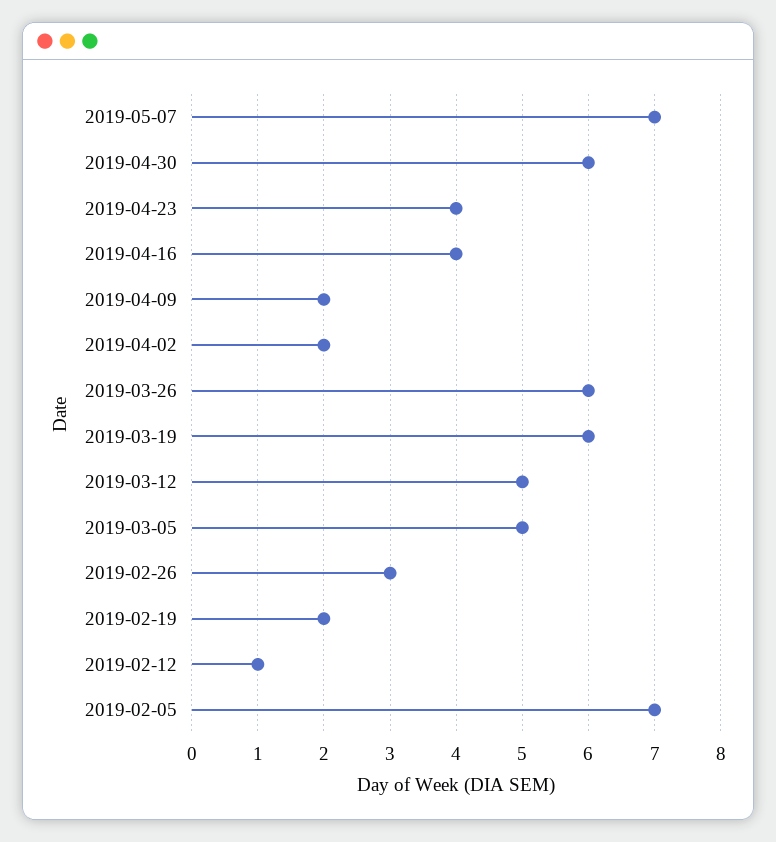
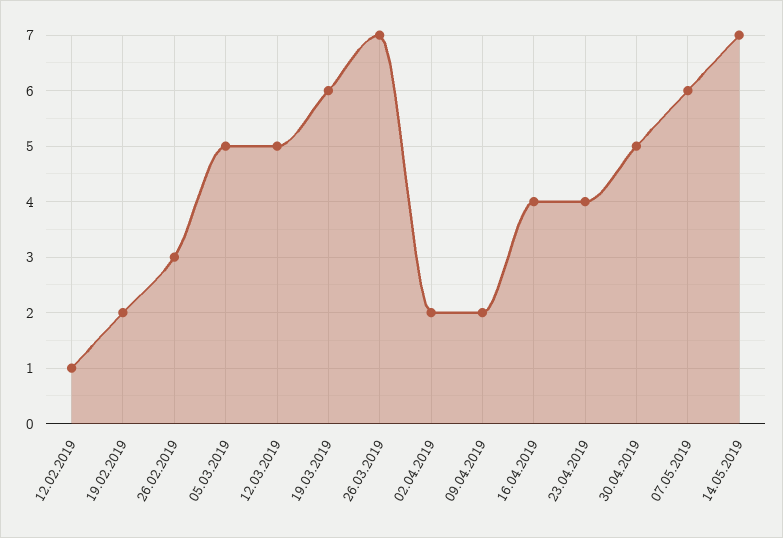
2019-05-07: 7 -> 6
2019-04-30: 6 -> 5
2019-03-26: 6 -> 7
2019-02-05: 7 -> none
14.05.2019: none -> 7

